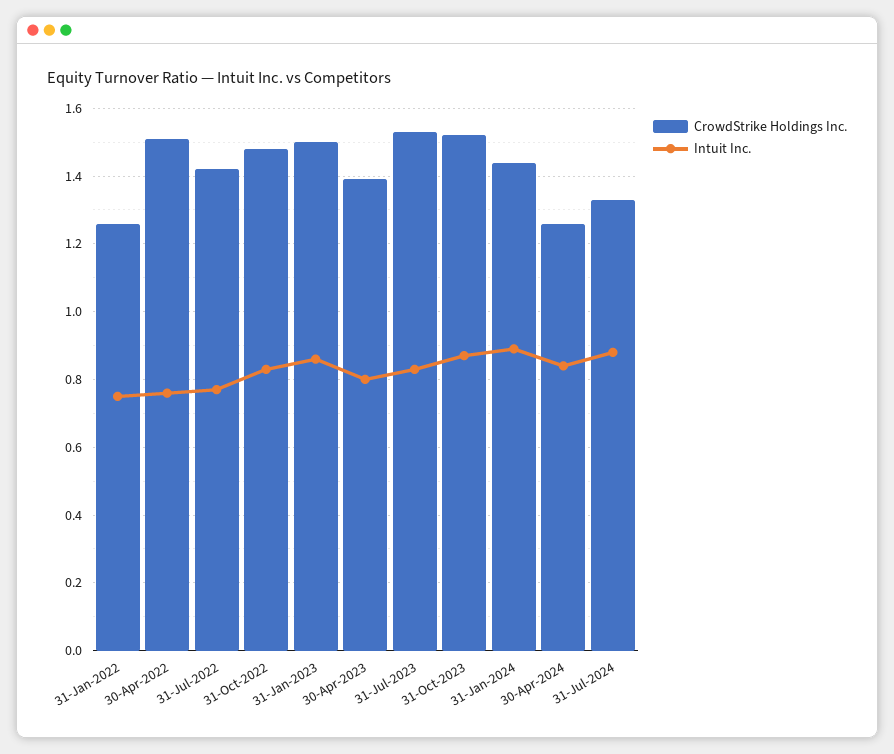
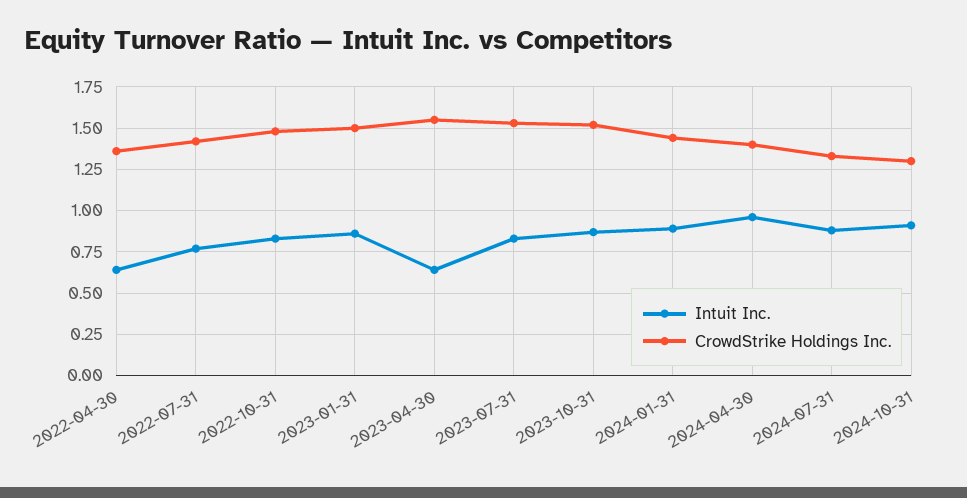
CrowdStrike Holdings Inc., 31-Jan-2022: 1.25 -> none
Intuit Inc., 31-Jan-2022: 0.75 -> none
CrowdStrike Holdings Inc., 30-Apr-2022: 1.5 -> 1.35
Intuit Inc., 30-Apr-2022: 0.75 -> 0.65
CrowdStrike Holdings Inc., 30-Apr-2023: 1.4 -> 1.55
Intuit Inc., 30-Apr-2023: 0.8 -> 0.65
CrowdStrike Holdings Inc., 30-Apr-2024: 1.25 -> 1.4
Intuit Inc., 30-Apr-2024: 0.85 -> 0.95
Intuit Inc., 2024-10-31: none -> 0.9
CrowdStrike Holdings Inc., 2024-10-31: none -> 1.3

